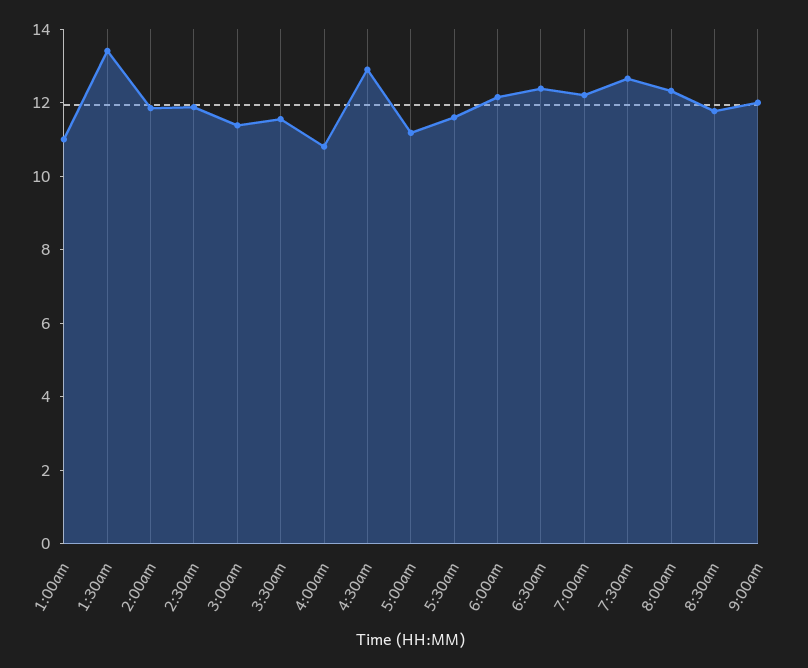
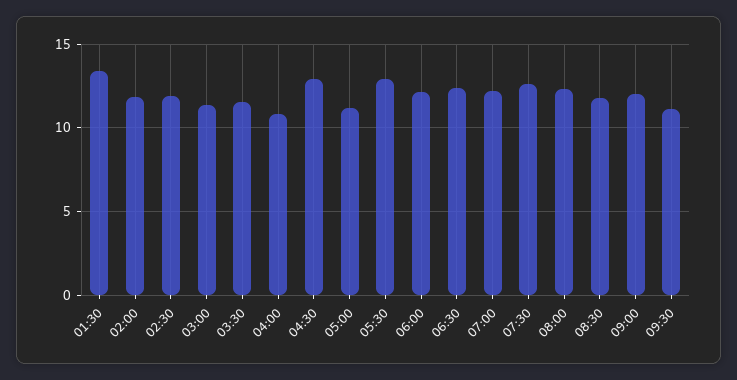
1:00am: 11 -> none
5:30am: 11.5 -> 13
09:30: none -> 11

